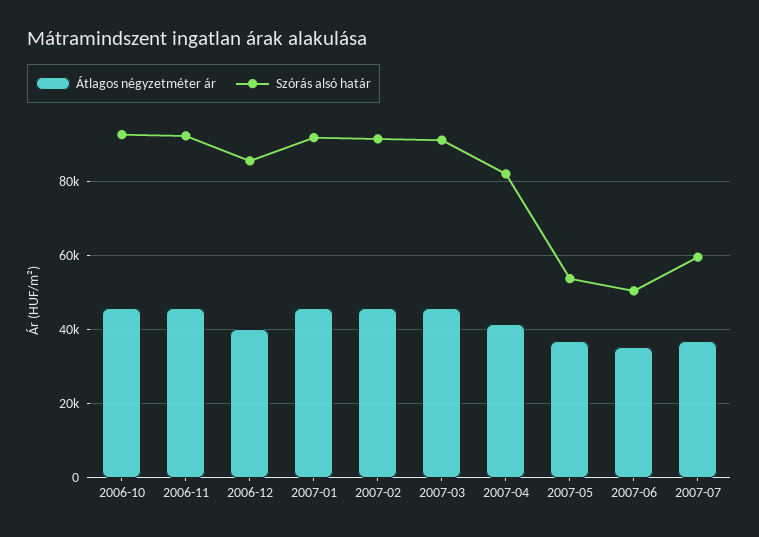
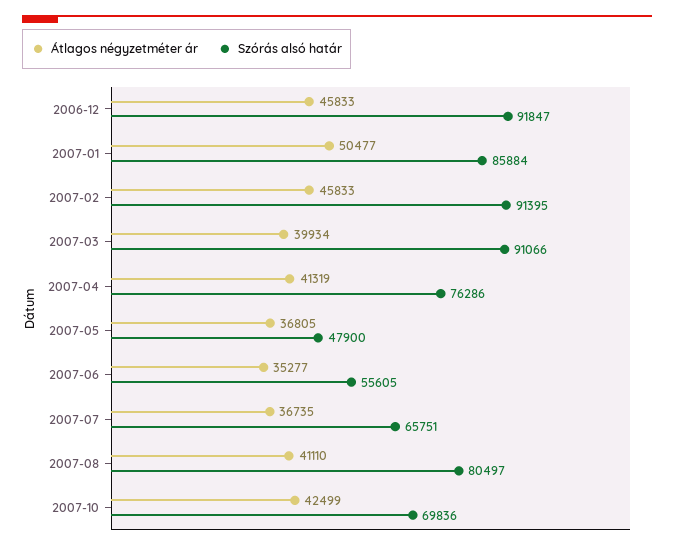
Átlagos négyzetméter ár, 2006-10: 46000 -> none
Szórás alsó határ, 2006-10: 92000 -> none
Átlagos négyzetméter ár, 2006-11: 46000 -> none
Szórás alsó határ, 2006-11: 92000 -> none
Átlagos négyzetméter ár, 2006-12: 40000 -> 45833
Szórás alsó határ, 2006-12: 86000 -> 91847
Átlagos négyzetméter ár, 2007-01: 46000 -> 50477
Szórás alsó határ, 2007-01: 92000 -> 85884
Átlagos négyzetméter ár, 2007-03: 46000 -> 39934
Szórás alsó határ, 2007-04: 82000 -> 76286
Szórás alsó határ, 2007-05: 54000 -> 47900
Szórás alsó határ, 2007-06: 50000 -> 55605
Szórás alsó határ, 2007-07: 60000 -> 65751
Átlagos négyzetméter ár, 2007-08: none -> 41110
Szórás alsó határ, 2007-08: none -> 80497
Átlagos négyzetméter ár, 2007-10: none -> 42499
Szórás alsó határ, 2007-10: none -> 69836

